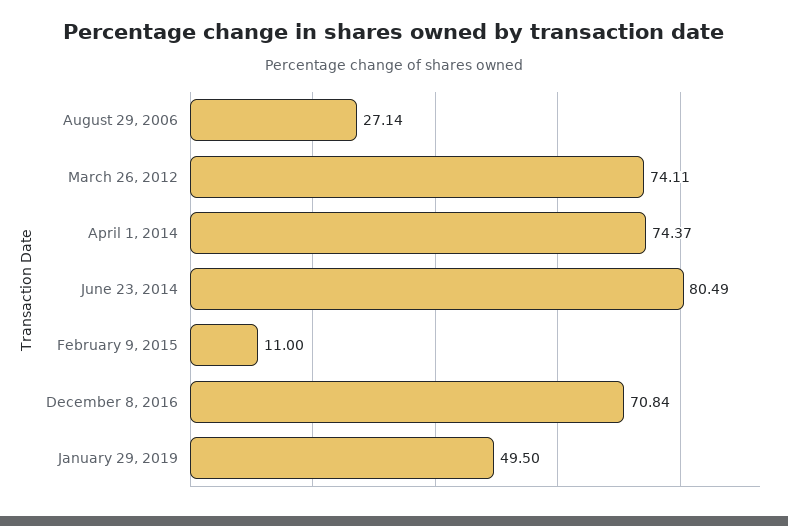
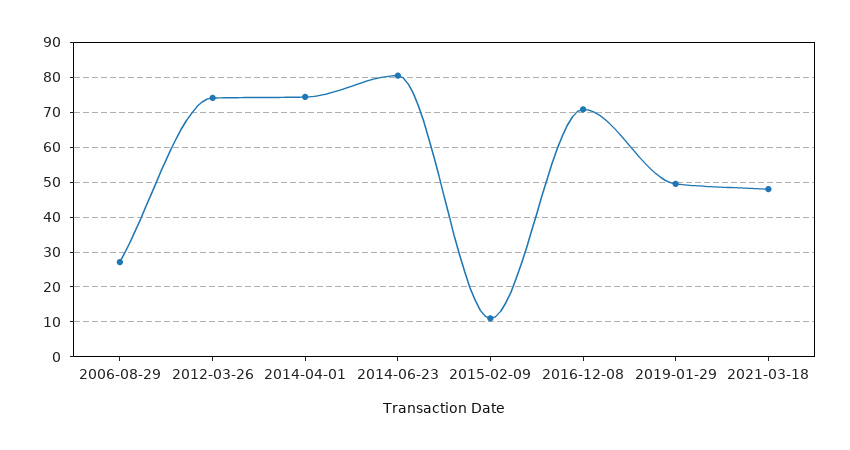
2021-03-18: none -> 48

